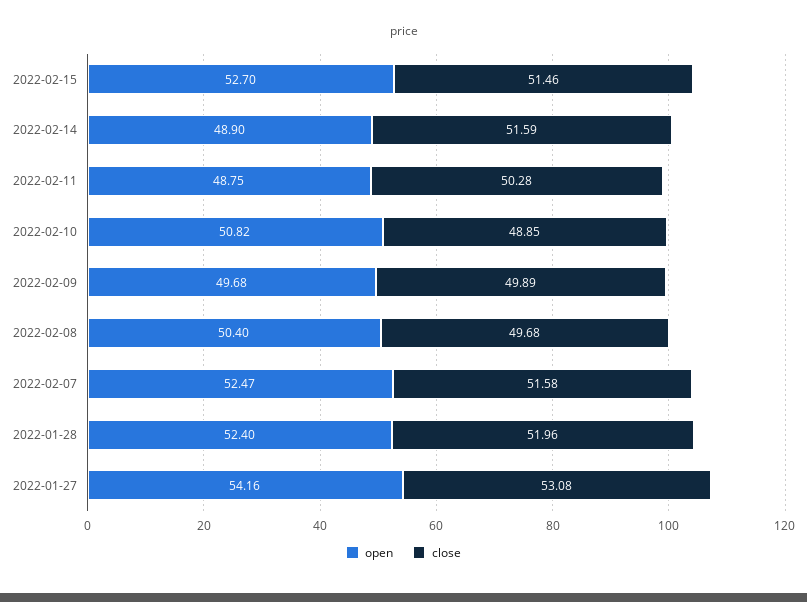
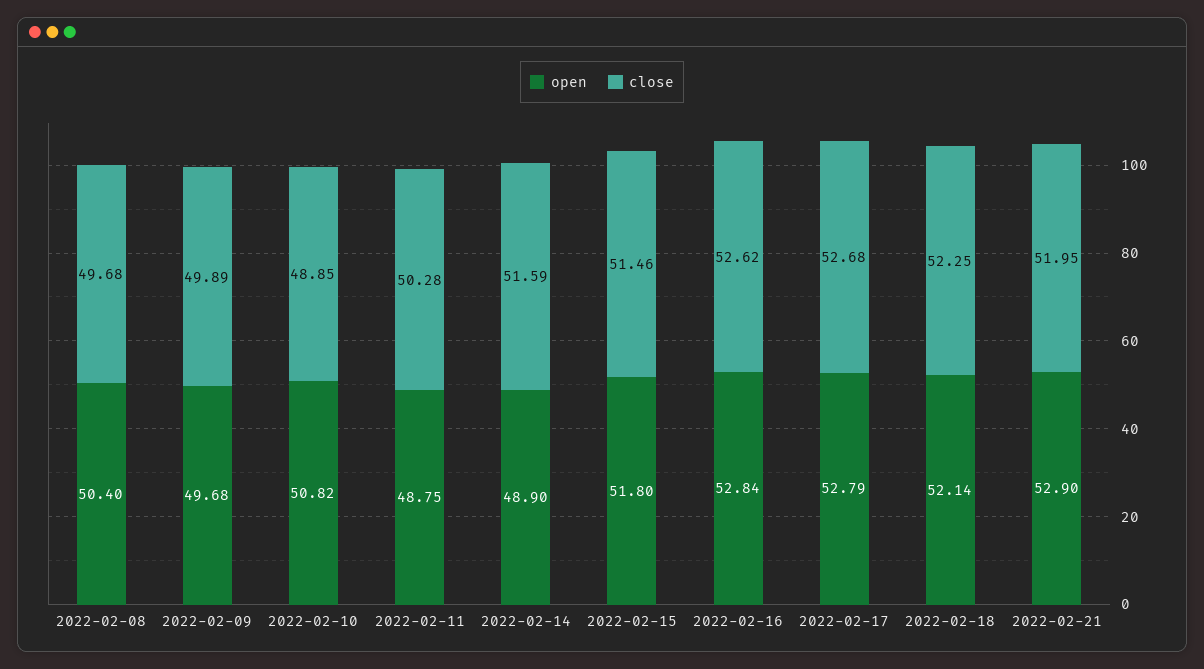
open, 2022-02-15: 52.7 -> 51.8
open, 2022-02-07: 52.47 -> none
close, 2022-02-07: 51.58 -> none
open, 2022-01-28: 52.4 -> none
close, 2022-01-28: 51.96 -> none
open, 2022-01-27: 54.16 -> none
close, 2022-01-27: 53.08 -> none
open, 2022-02-16: none -> 52.84
close, 2022-02-16: none -> 52.62
open, 2022-02-17: none -> 52.79
close, 2022-02-17: none -> 52.68
open, 2022-02-18: none -> 52.14
close, 2022-02-18: none -> 52.25
open, 2022-02-21: none -> 52.9
close, 2022-02-21: none -> 51.95

